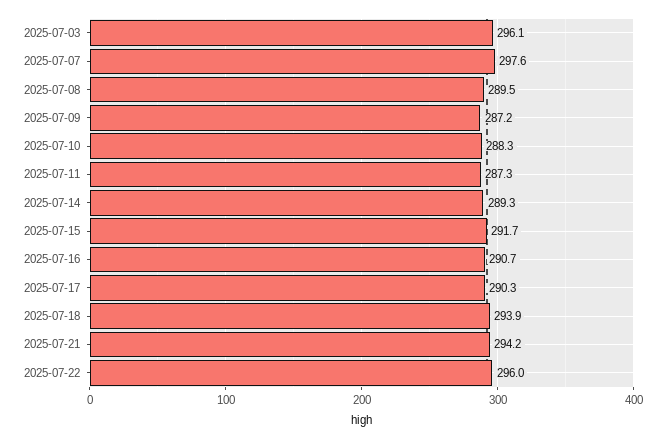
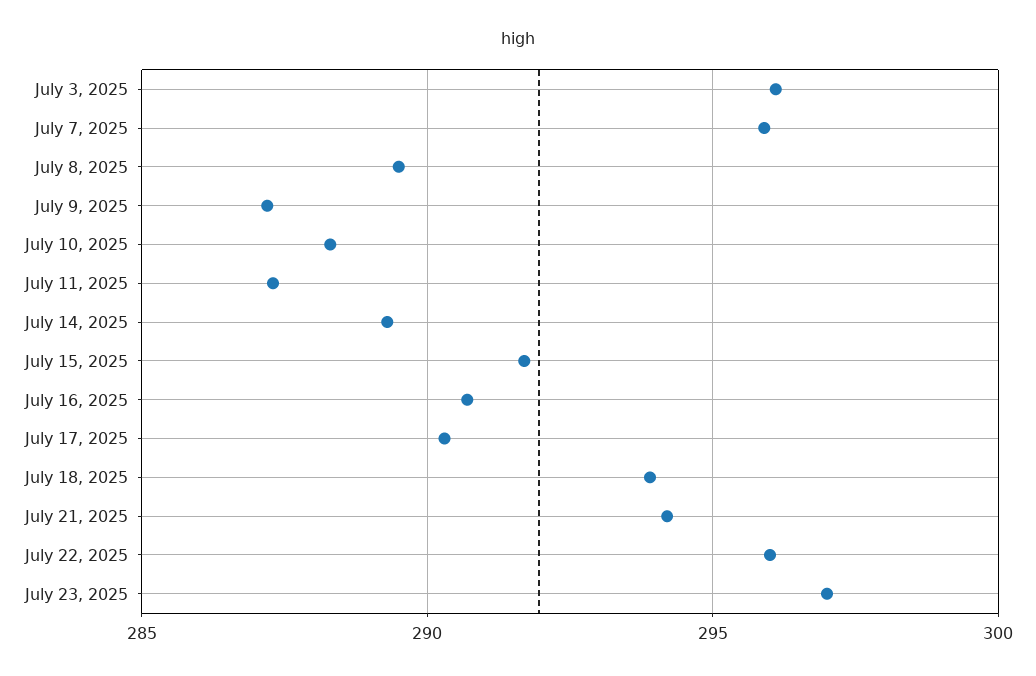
2025-07-07: 297.6 -> 296
July 23, 2025: none -> 297

